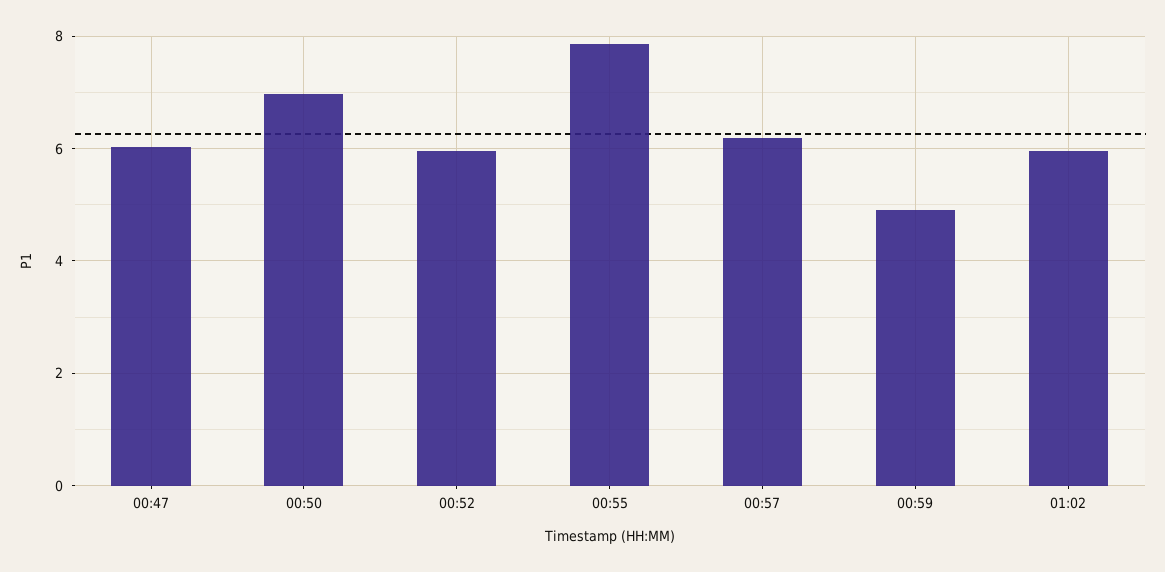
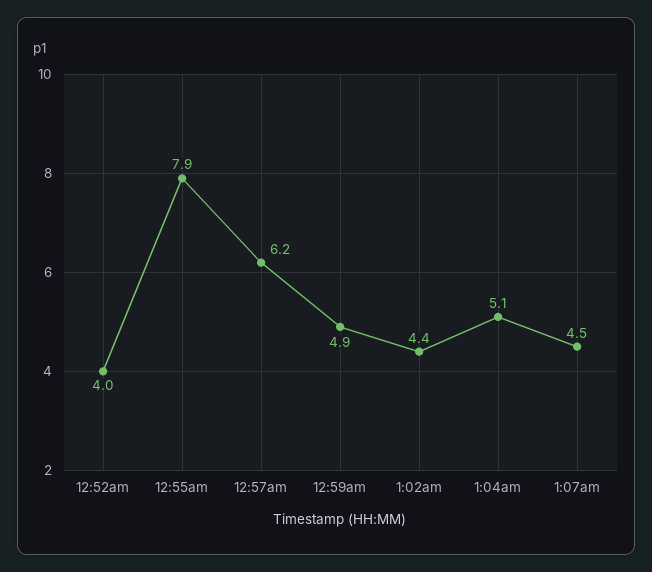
00:47: 6 -> none
00:50: 7 -> none
00:52: 6 -> 4
01:02: 6 -> 4.4
1:04am: none -> 5.1
1:07am: none -> 4.5

